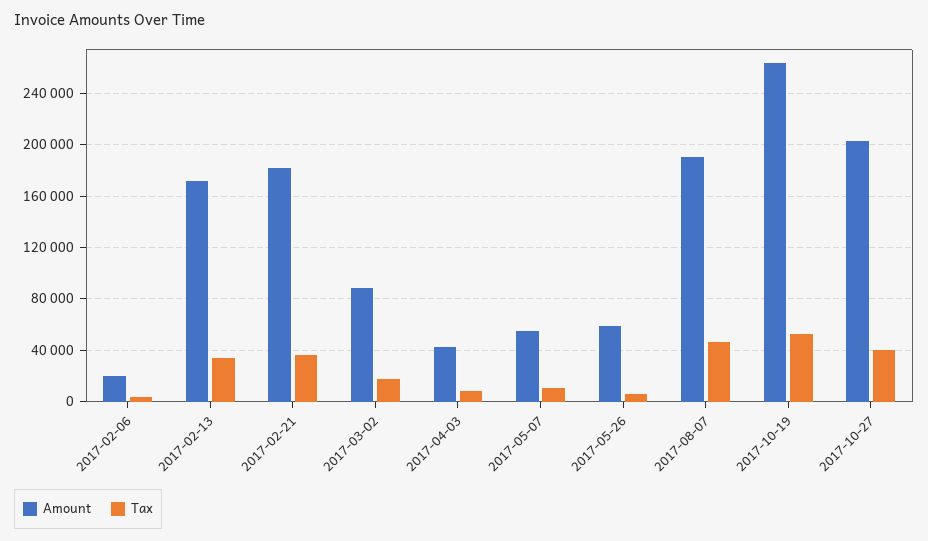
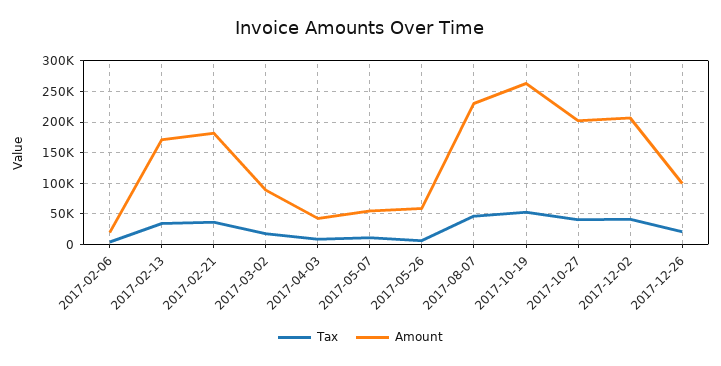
Amount, 2017-08-07: 190000 -> 230000
Tax, 2017-12-02: none -> 40000
Amount, 2017-12-02: none -> 210000
Tax, 2017-12-26: none -> 20000
Amount, 2017-12-26: none -> 100000

